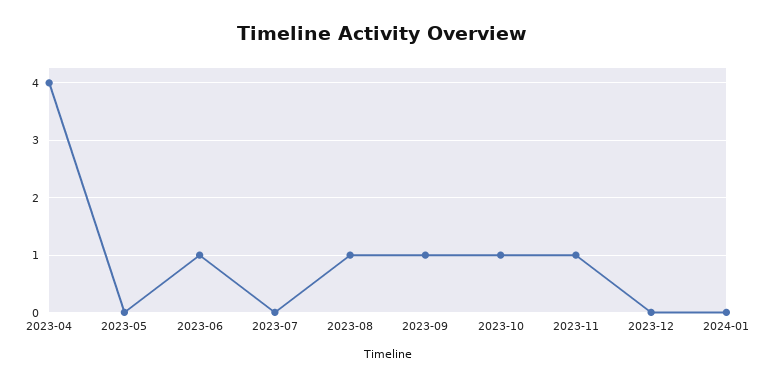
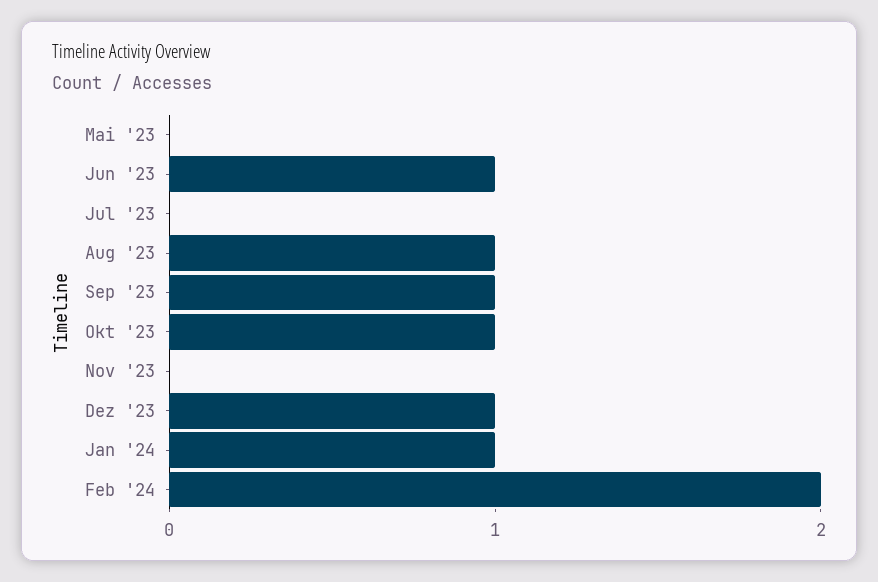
2023-04: 4 -> none
2023-11: 1 -> 0
2023-12: 0 -> 1
2024-01: 0 -> 1
Feb '24: none -> 2

